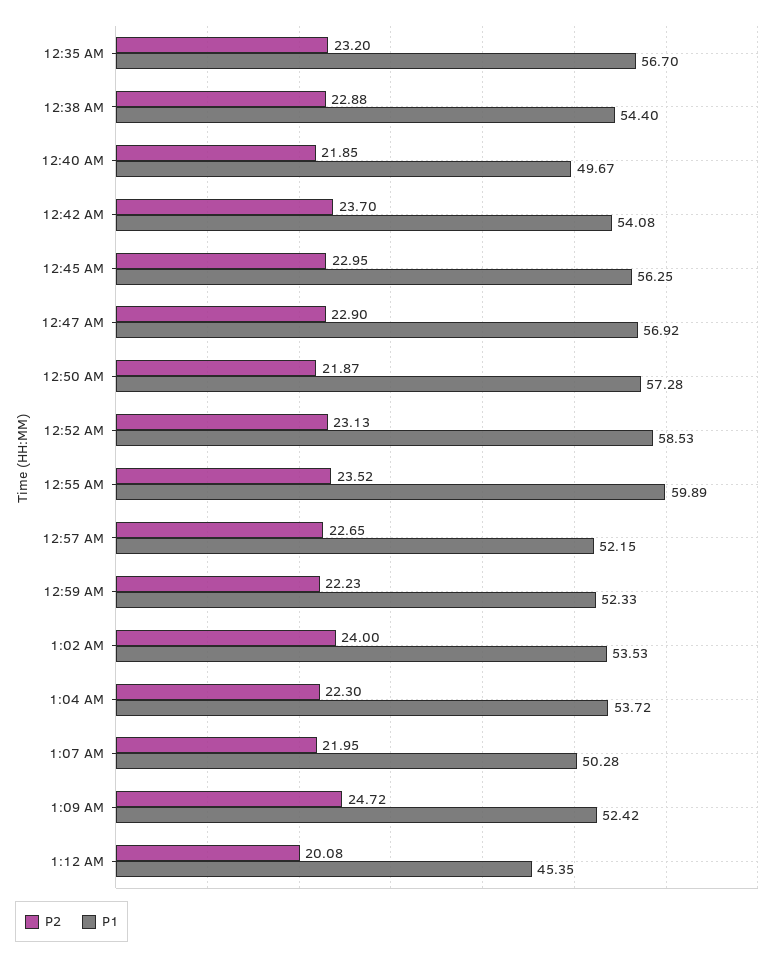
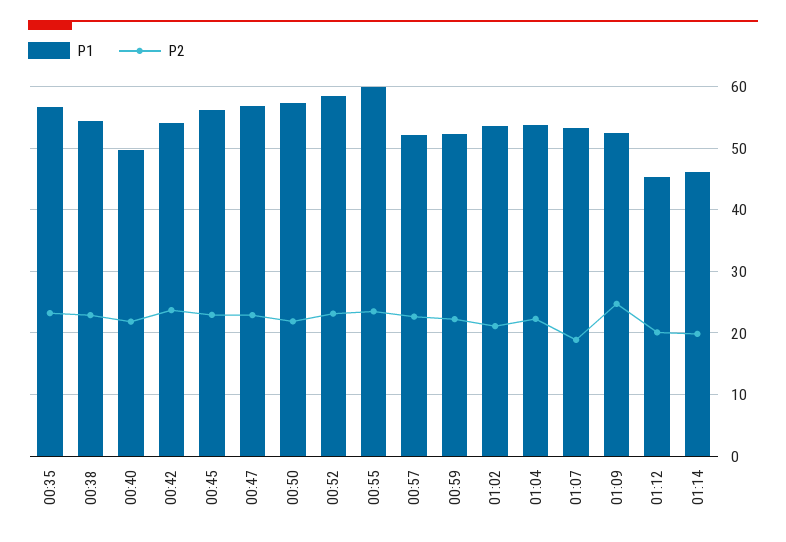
P2, 1:02 AM: 24 -> 21
P2, 1:07 AM: 21.95 -> 19
P1, 1:07 AM: 50.28 -> 53
P1, 01:14: none -> 46
P2, 01:14: none -> 20

